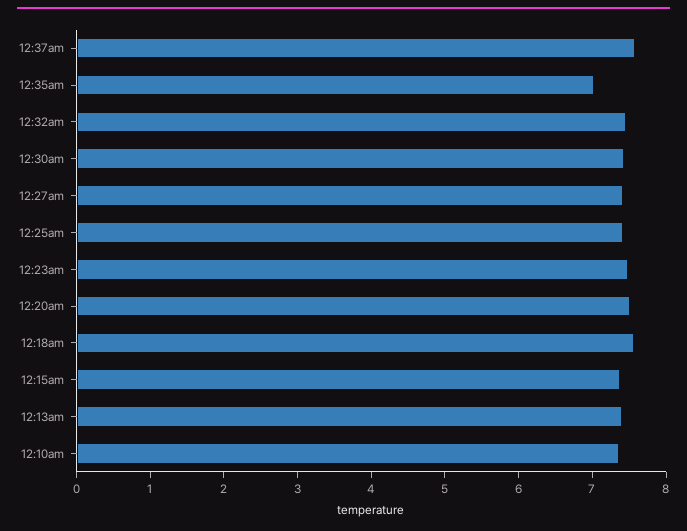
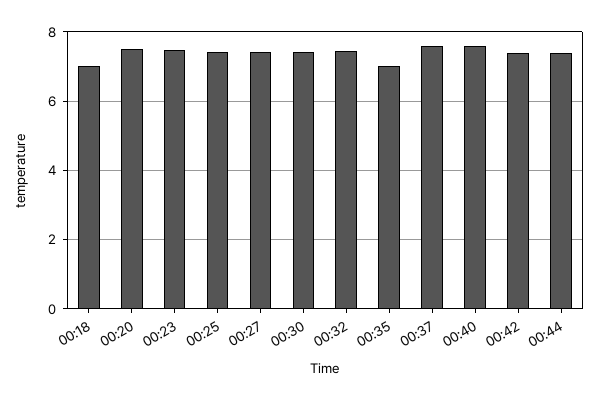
12:18am: 7.6 -> 7
12:15am: 7.4 -> none
12:13am: 7.4 -> none
12:10am: 7.4 -> none
00:40: none -> 7.6
00:42: none -> 7.4
00:44: none -> 7.4

